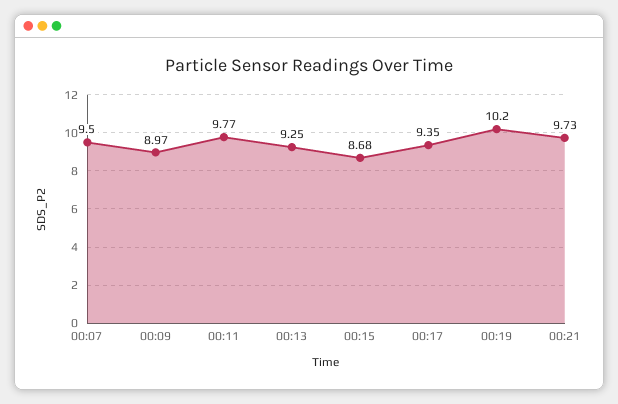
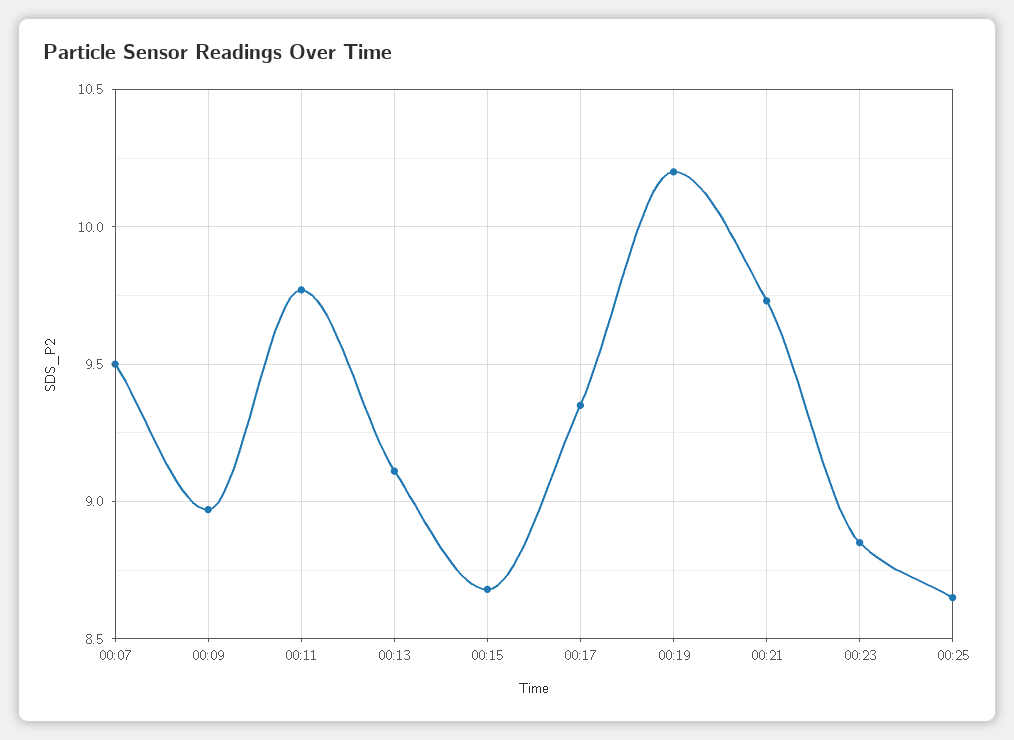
00:13: 9.25 -> 9.1
00:23: none -> 8.85
00:25: none -> 8.65

